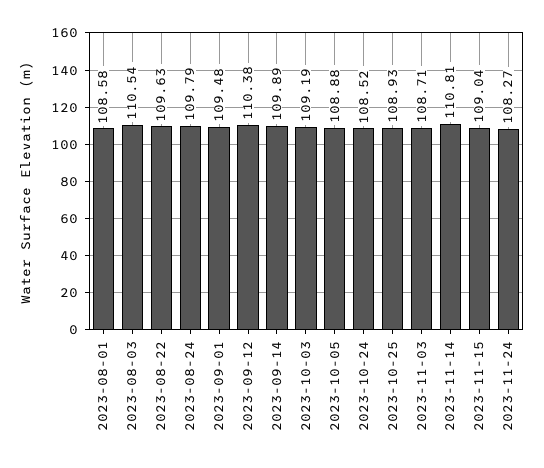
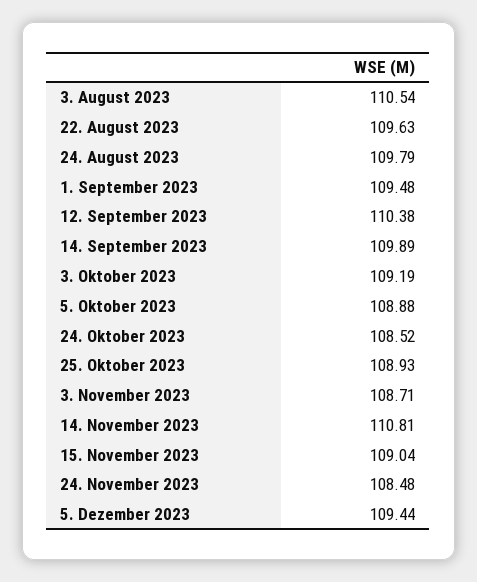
2023-08-01: 108.58 -> none
2023-11-24: 108.27 -> 108.48
5. Dezember 2023: none -> 109.44

